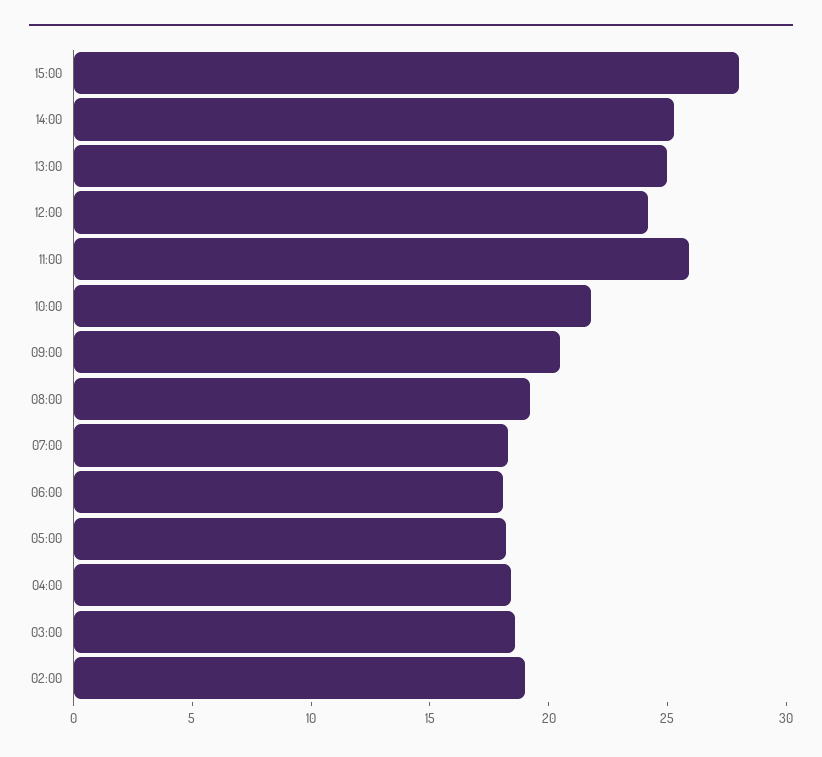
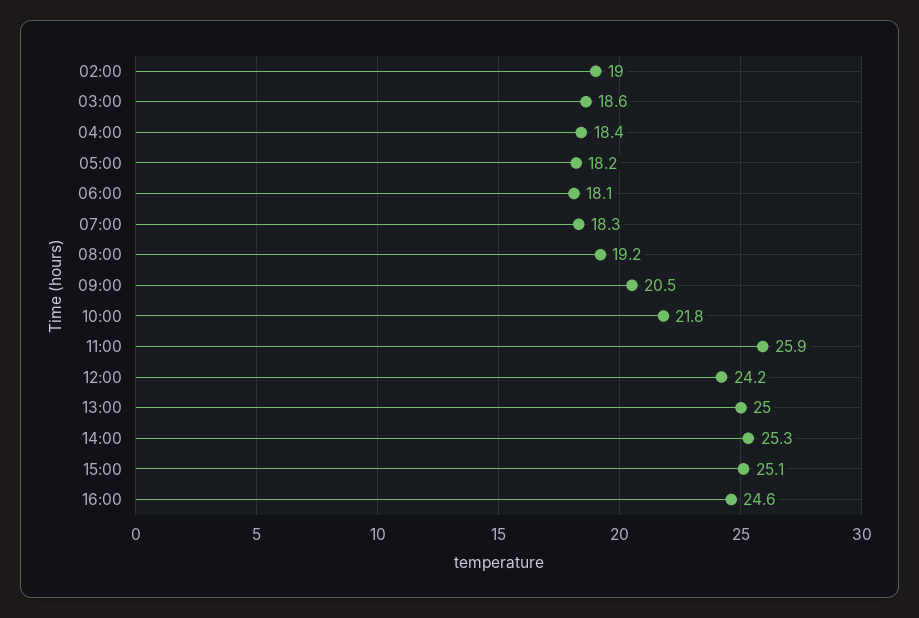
15:00: 28 -> 25.1
16:00: none -> 24.6

